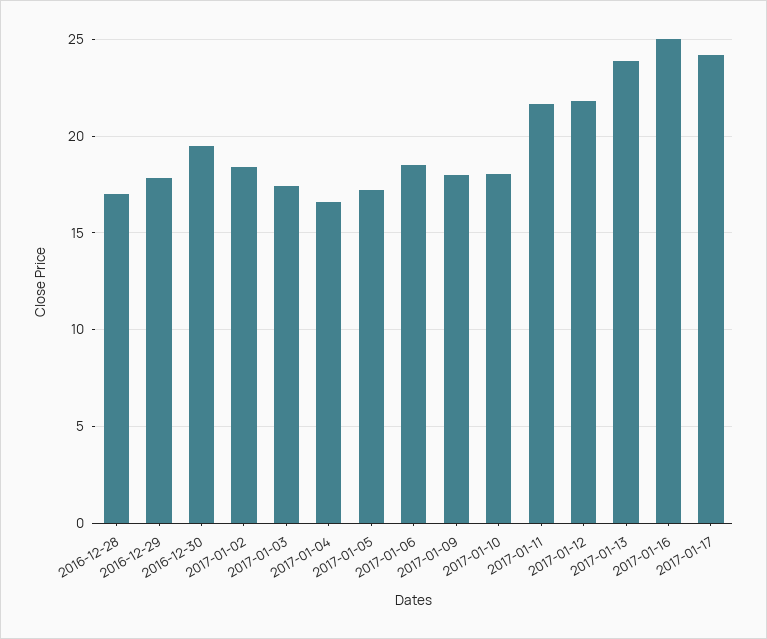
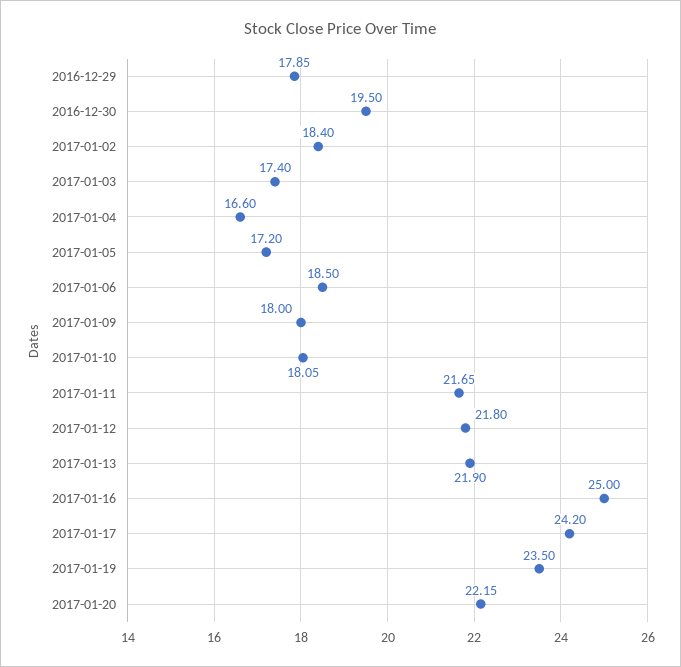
2016-12-28: 17 -> none
2017-01-13: 24 -> 21.9
2017-01-19: none -> 23.5
2017-01-20: none -> 22.15

